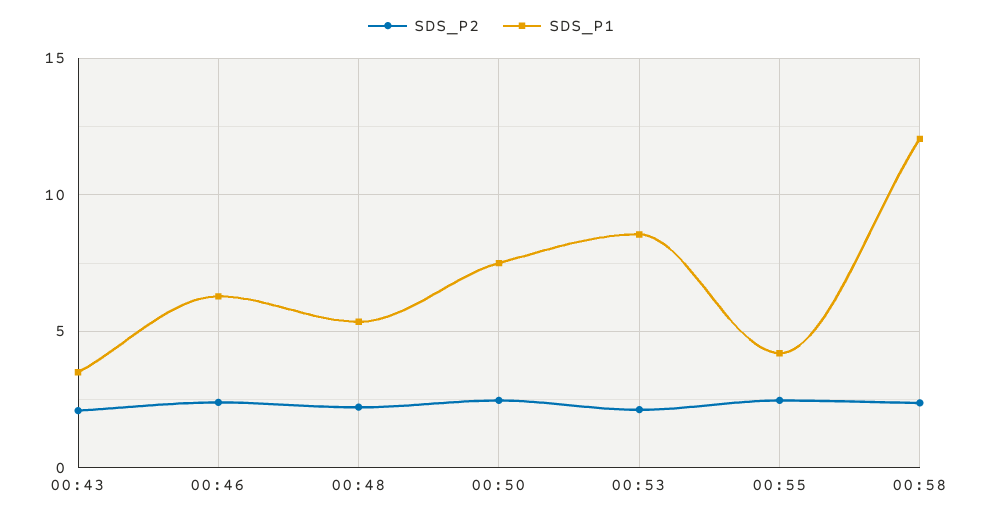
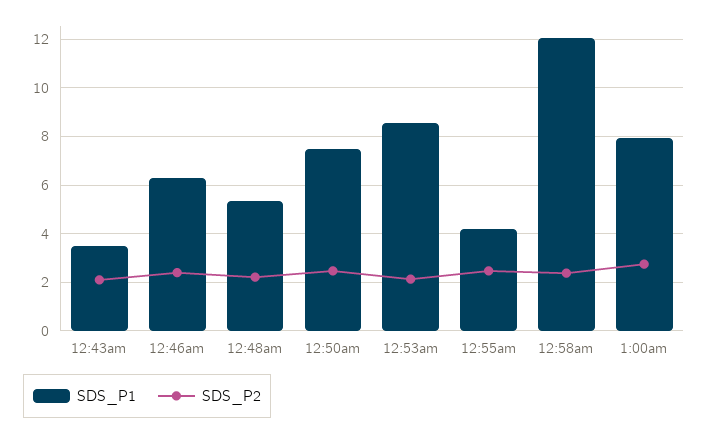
SDS_P1, 1:00am: none -> 8
SDS_P2, 1:00am: none -> 2.75

